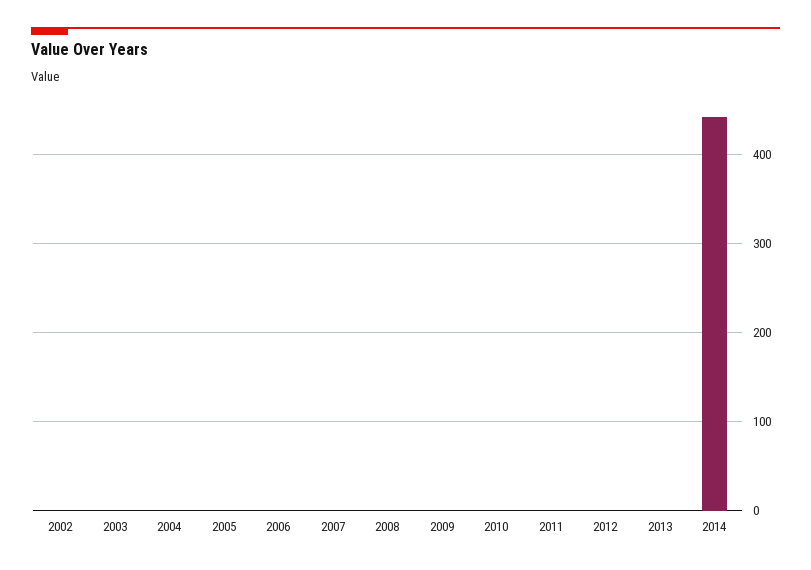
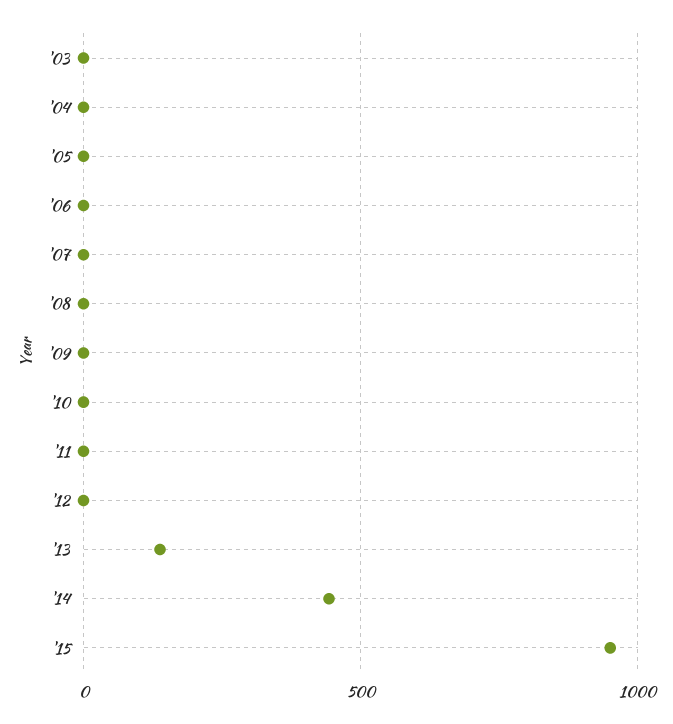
2002: 0 -> none
2013: 0 -> 150
'15: none -> 950

